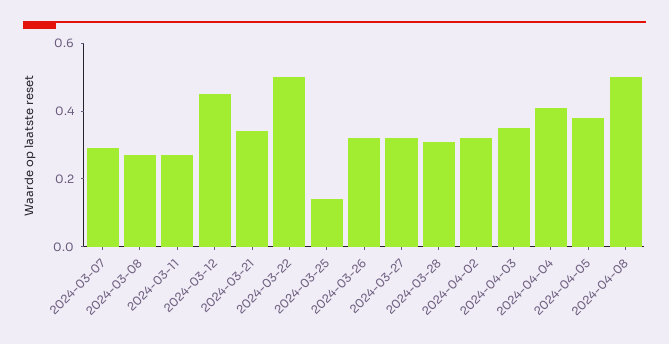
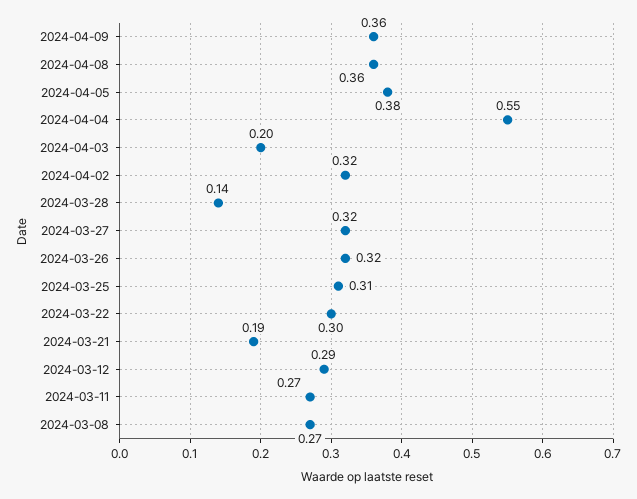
2024-03-07: 0.3 -> none
2024-03-12: 0.45 -> 0.29
2024-03-21: 0.35 -> 0.19
2024-03-22: 0.5 -> 0.3
2024-03-25: 0.15 -> 0.31
2024-03-28: 0.3 -> 0.14
2024-04-03: 0.35 -> 0.2
2024-04-04: 0.4 -> 0.55
2024-04-08: 0.5 -> 0.36
2024-04-09: none -> 0.36

